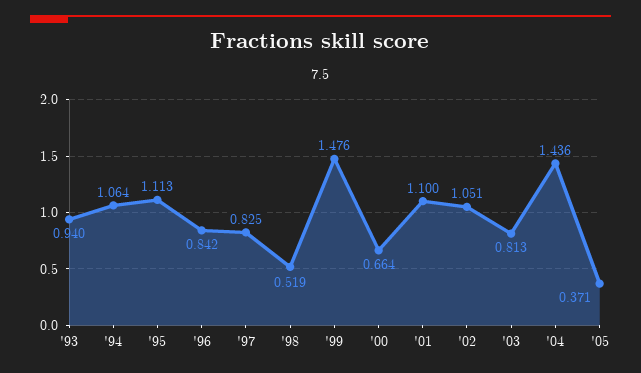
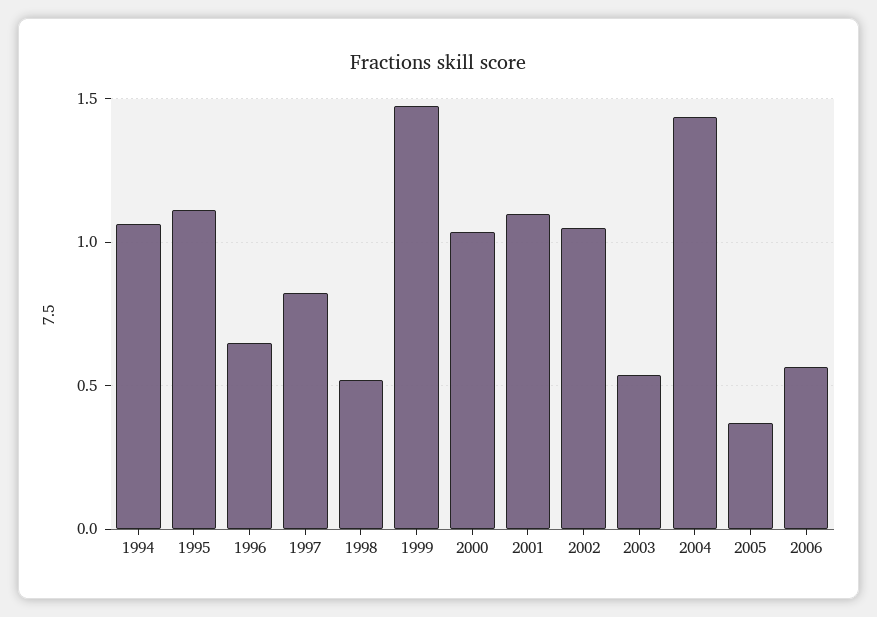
'93: 0.94 -> none
'96: 0.842 -> 0.65
'00: 0.664 -> 1.05
'03: 0.813 -> 0.55
2006: none -> 0.55

